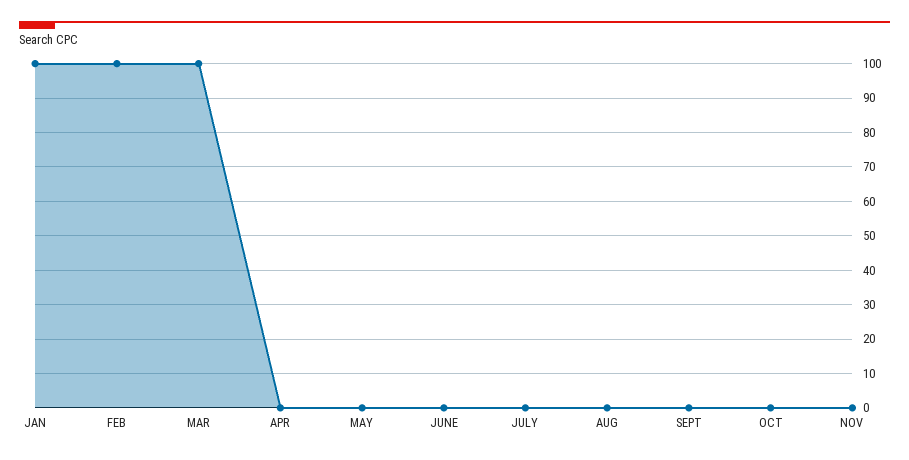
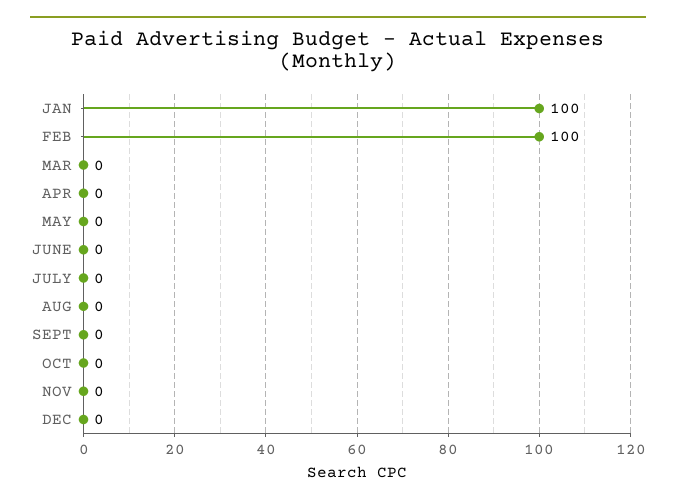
MAR: 100 -> 0
DEC: none -> 0

